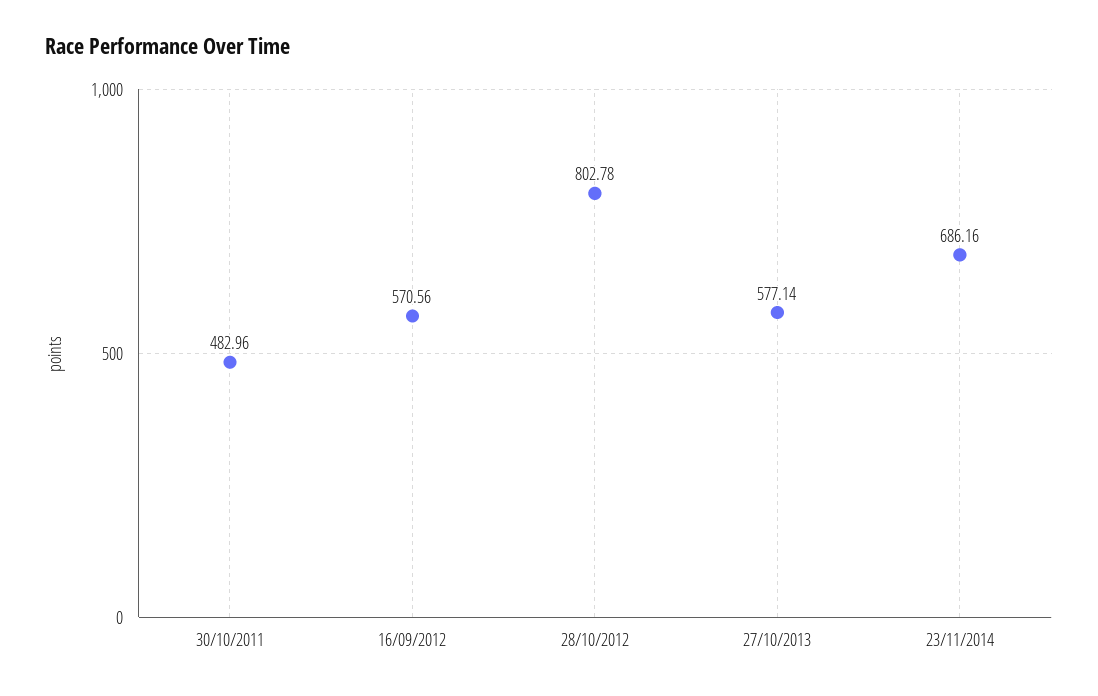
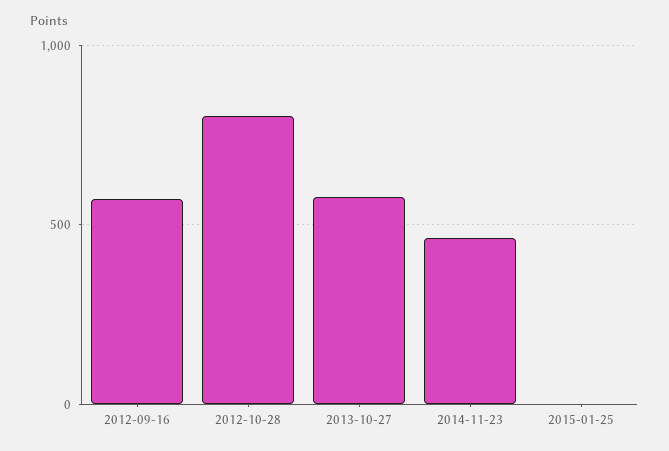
30/10/2011: 482.96 -> none
23/11/2014: 686.16 -> 450
2015-01-25: none -> 0

